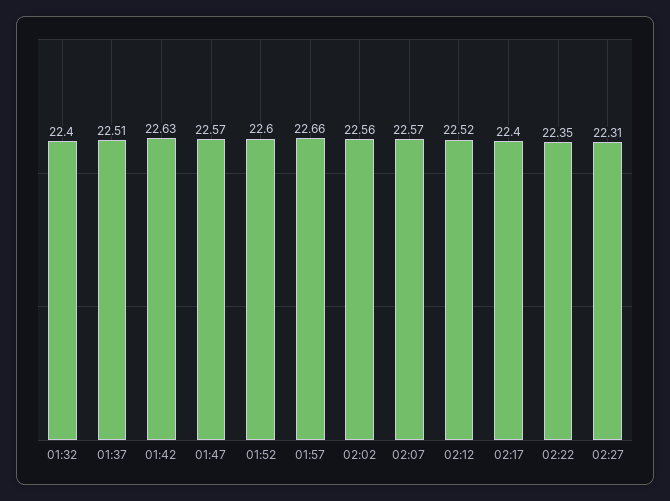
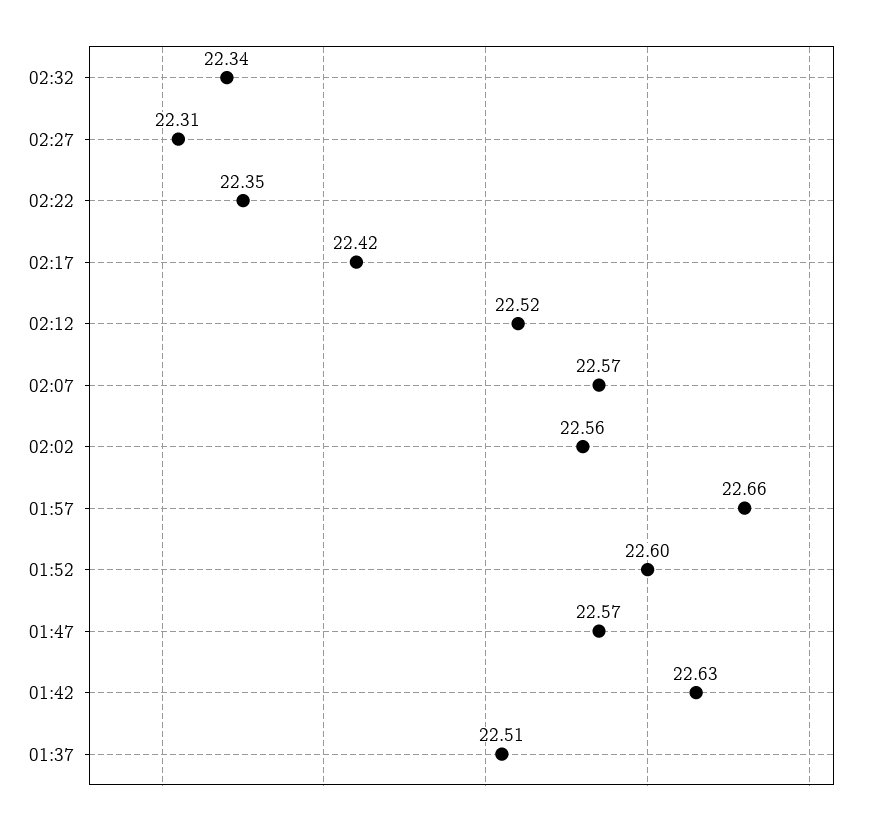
01:32: 22.4 -> none
02:17: 22.4 -> 22.42
02:32: none -> 22.34

